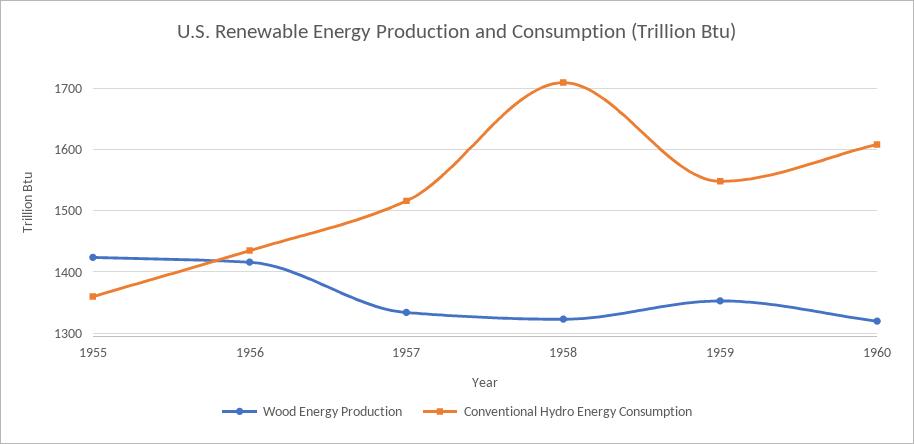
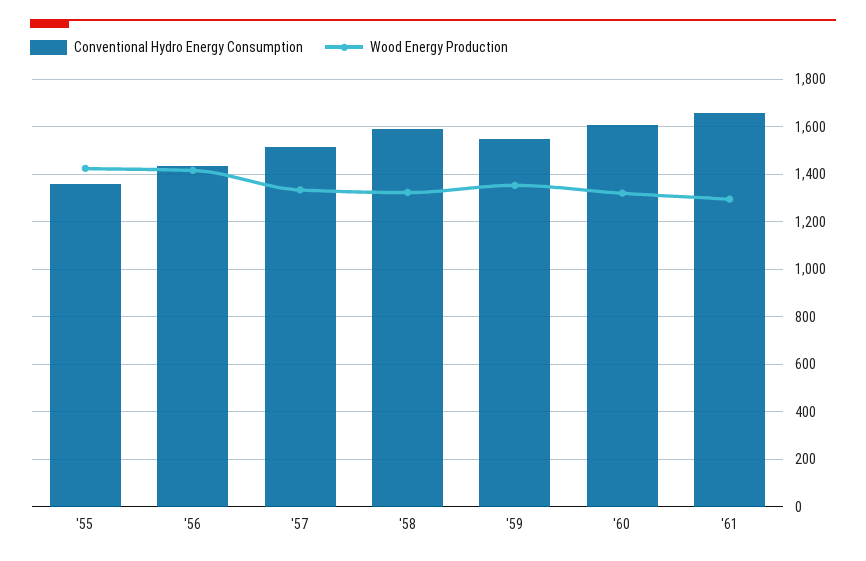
Conventional Hydro Energy Consumption, 1958: 1710 -> 1600
Conventional Hydro Energy Consumption, '61: none -> 1650
Wood Energy Production, '61: none -> 1300

